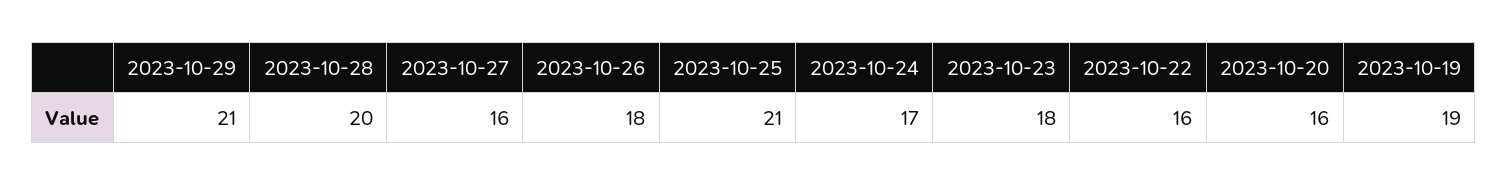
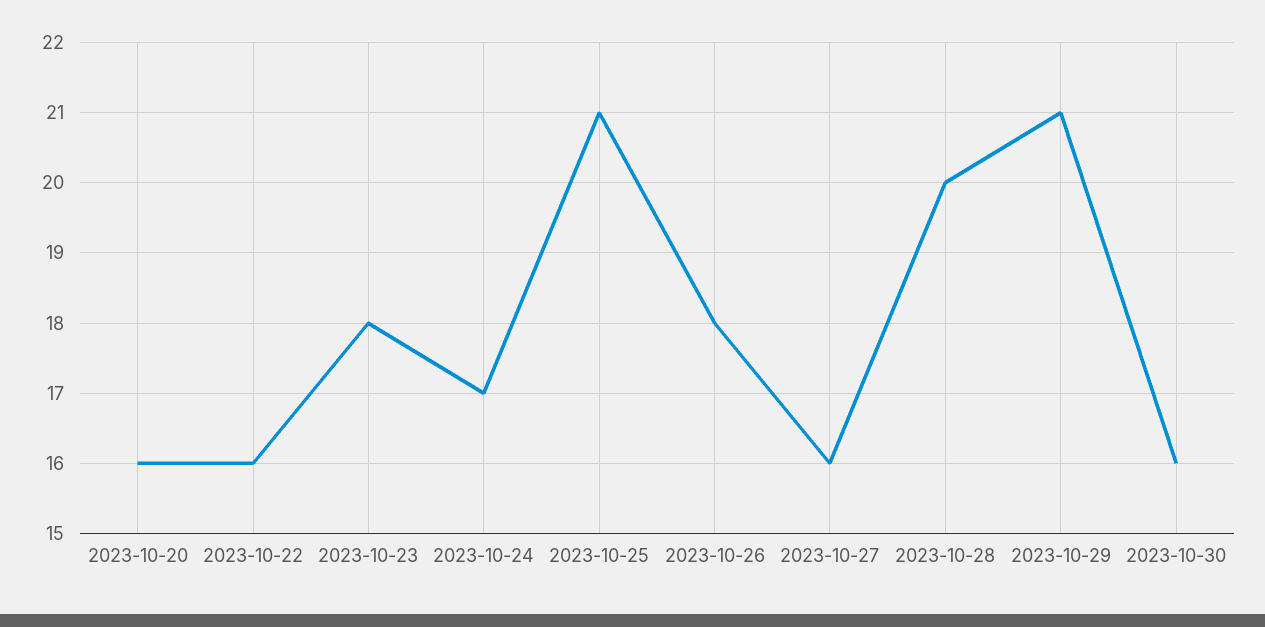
2023-10-19: 19 -> none
2023-10-30: none -> 16

